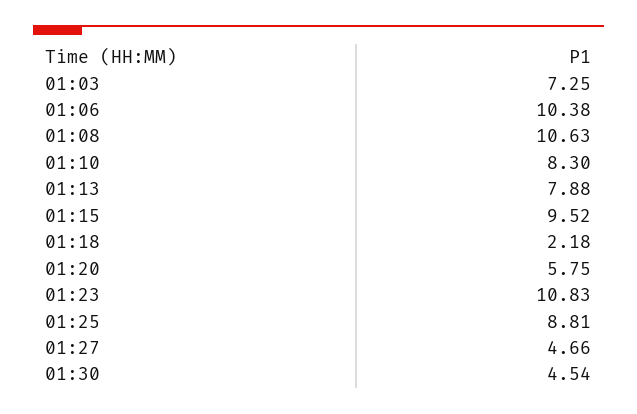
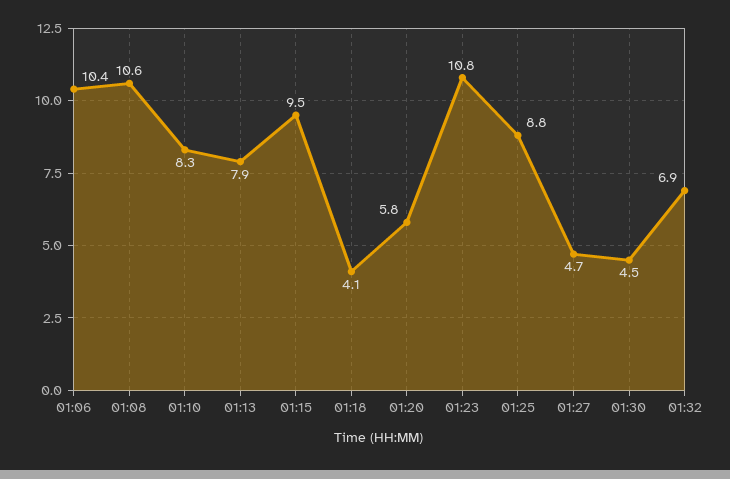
01:03: 7.25 -> none
01:18: 2.18 -> 4.1
01:32: none -> 6.9

